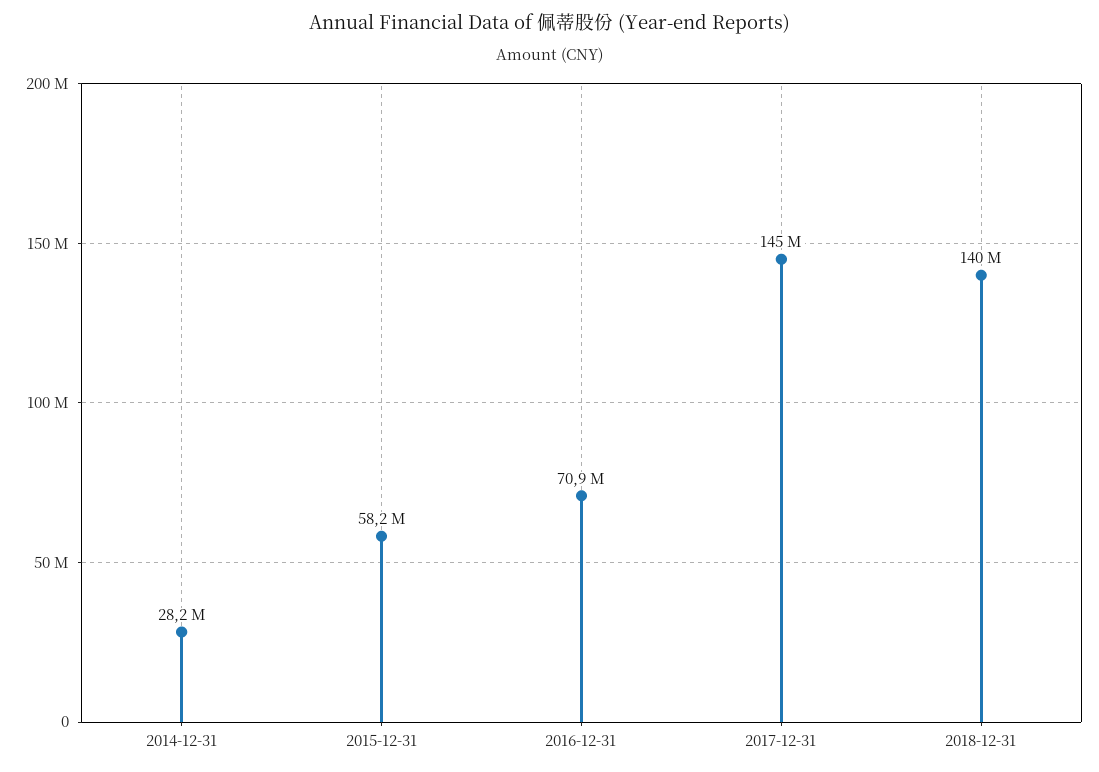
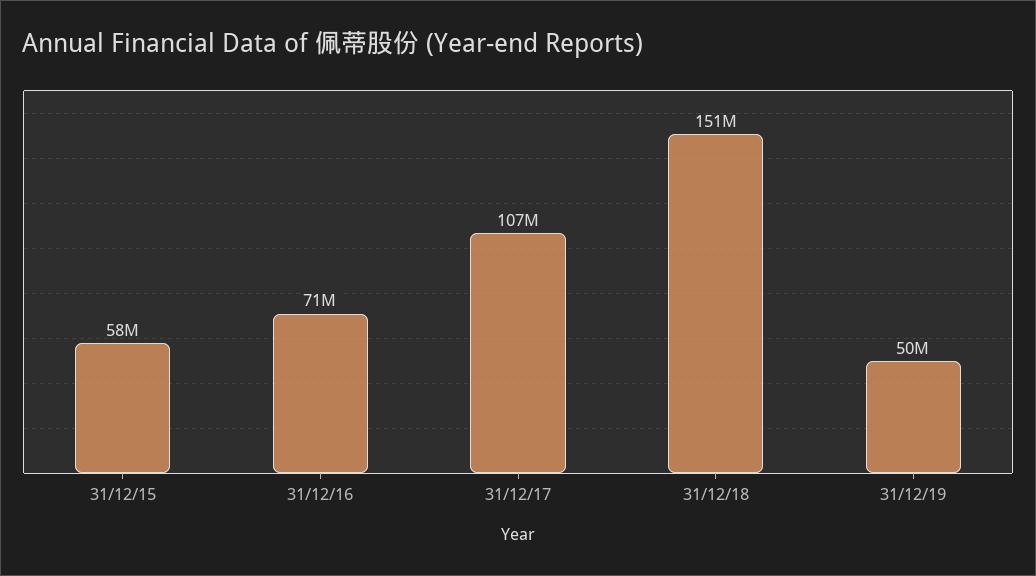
2014-12-31: 28200000 -> none
2017-12-31: 145000000 -> 107000000
2018-12-31: 140000000 -> 151000000
31/12/19: none -> 50000000

